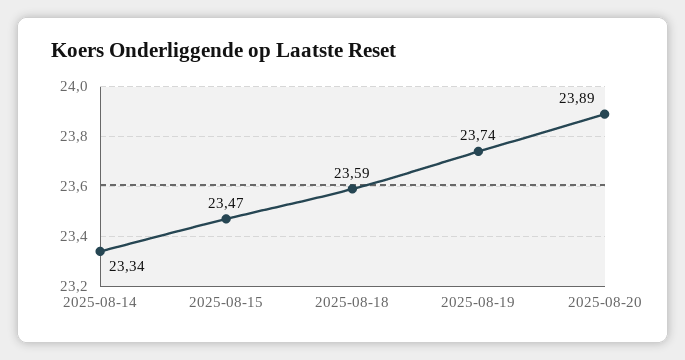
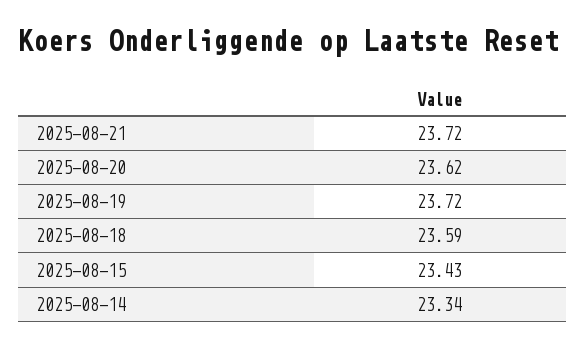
2025-08-15: 23.47 -> 23.43
2025-08-19: 23.74 -> 23.72
2025-08-20: 23.89 -> 23.62
2025-08-21: none -> 23.72

